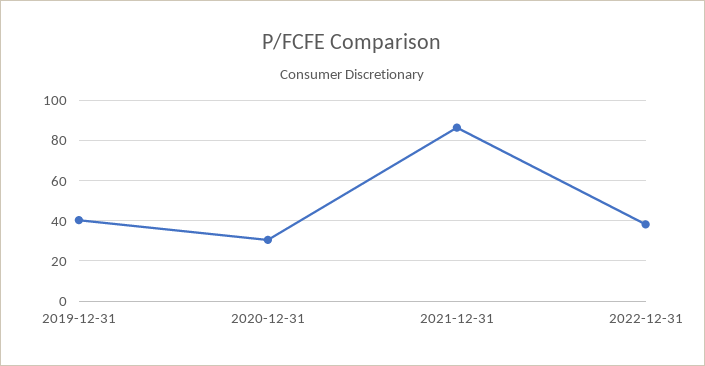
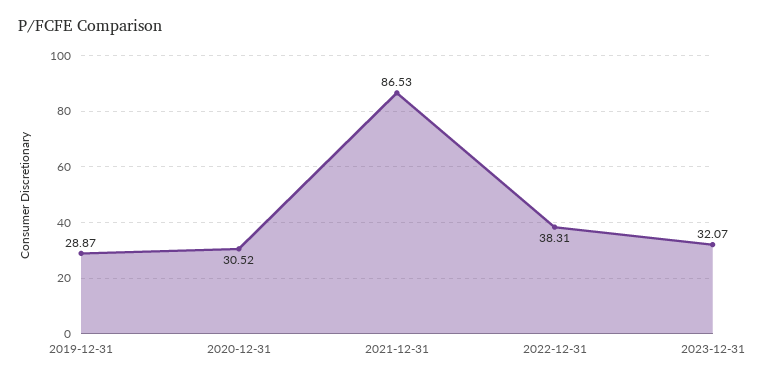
2019-12-31: 40 -> 28.87
2023-12-31: none -> 32.07

